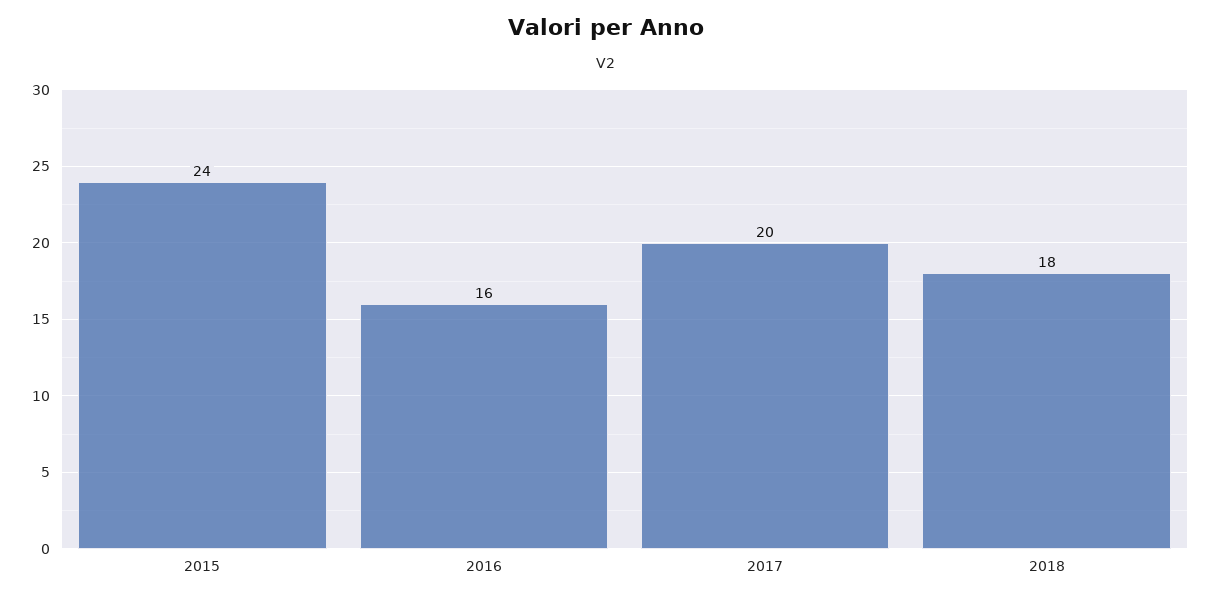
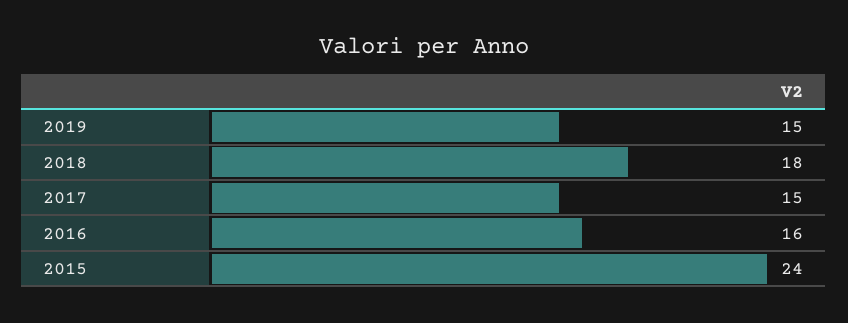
2017: 20 -> 15
2019: none -> 15

